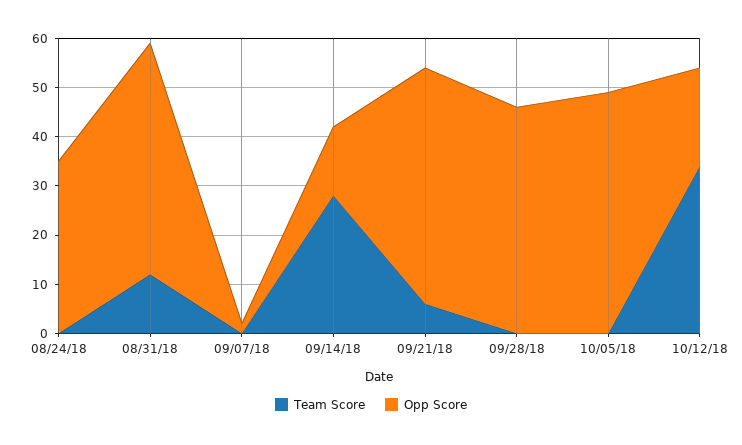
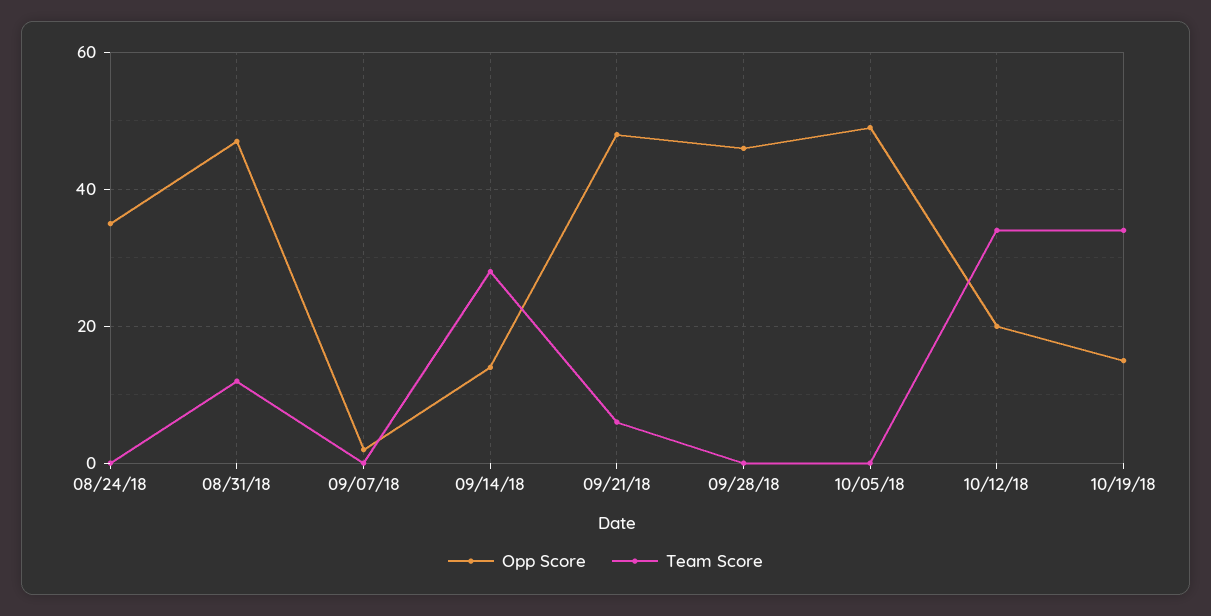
Opp Score, 10/19/18: none -> 15
Team Score, 10/19/18: none -> 35

